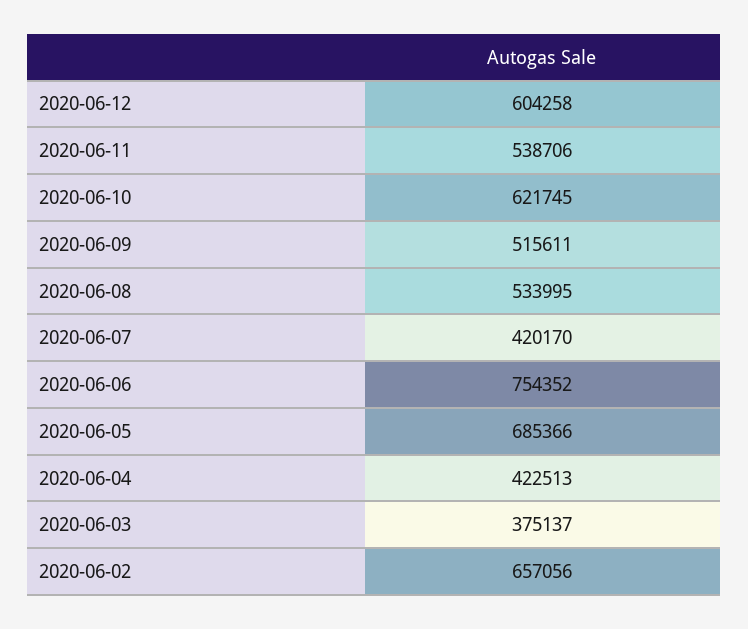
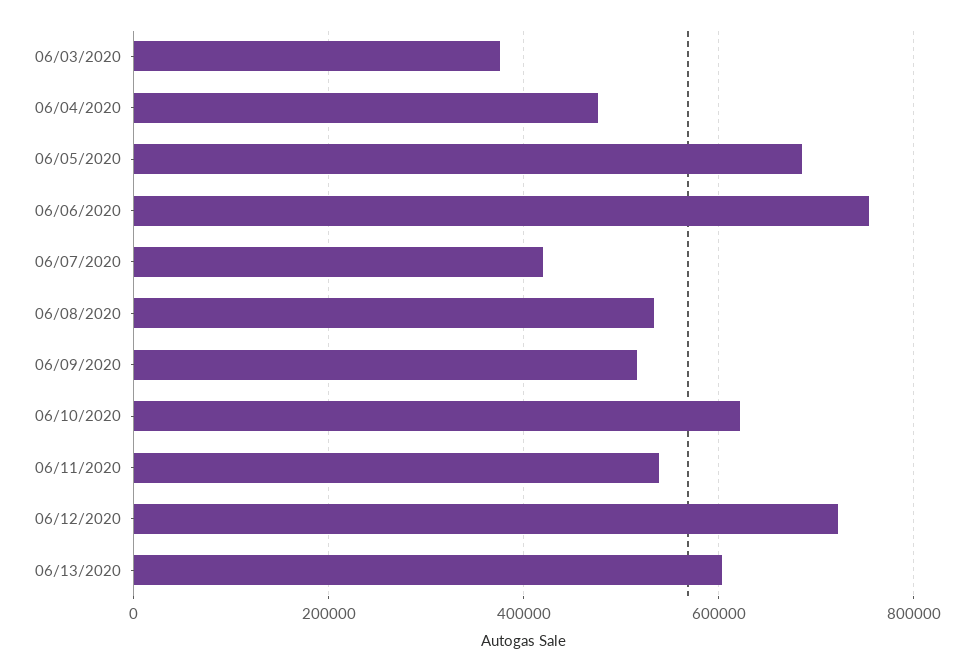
2020-06-12: 604258 -> 720000
2020-06-04: 422513 -> 480000
2020-06-02: 657056 -> none
06/13/2020: none -> 600000

